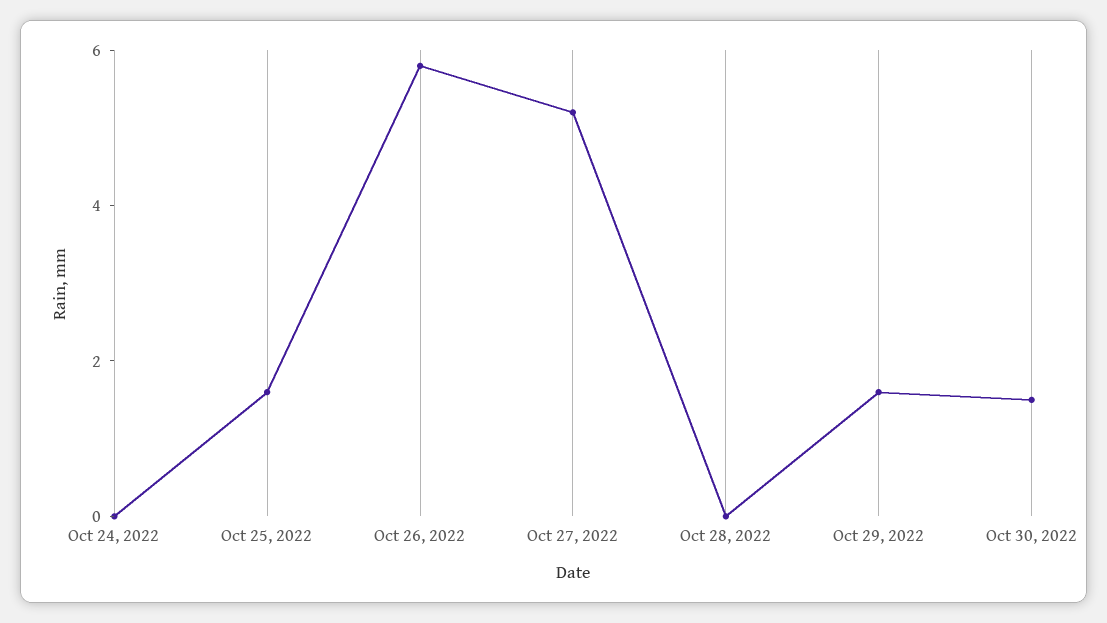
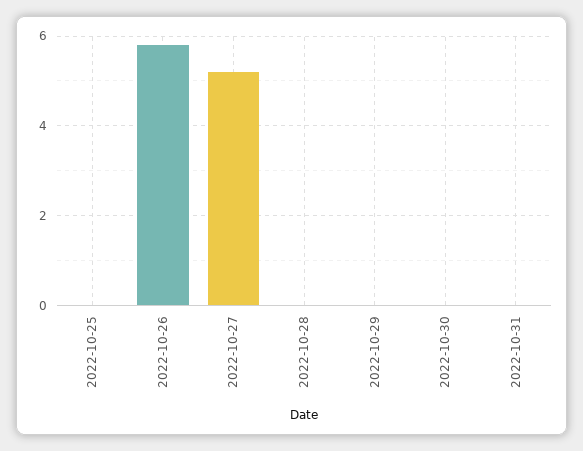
Oct 24, 2022: 0 -> none
Oct 25, 2022: 1.5 -> 0
Oct 29, 2022: 1.5 -> 0
Oct 30, 2022: 1.5 -> 0
2022-10-31: none -> 0

